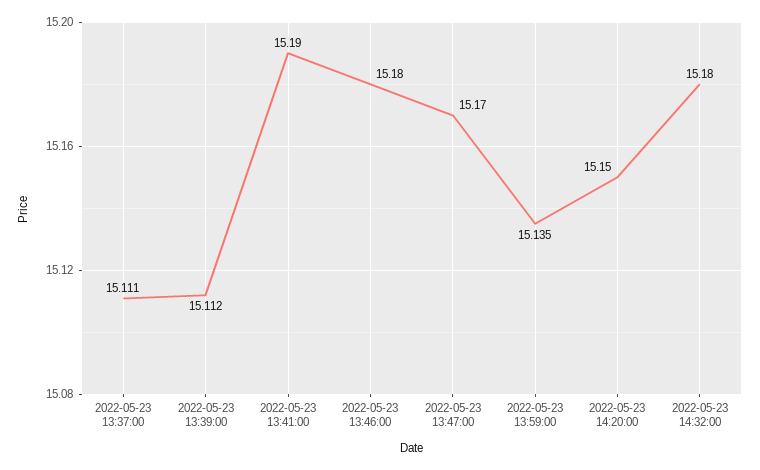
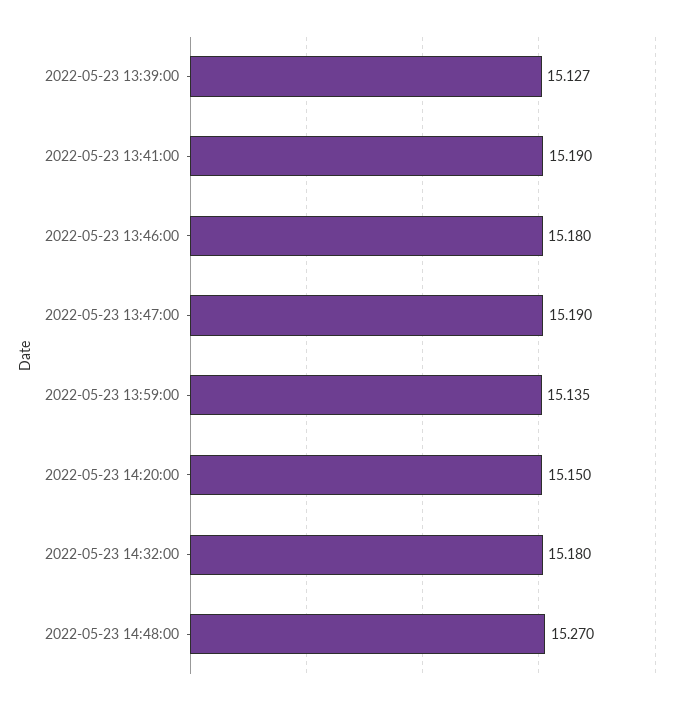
2022-05-23 13:37:00: 15.111 -> none
2022-05-23 13:39:00: 15.112 -> 15.127
2022-05-23 13:47:00: 15.17 -> 15.19
2022-05-23 14:48:00: none -> 15.27

